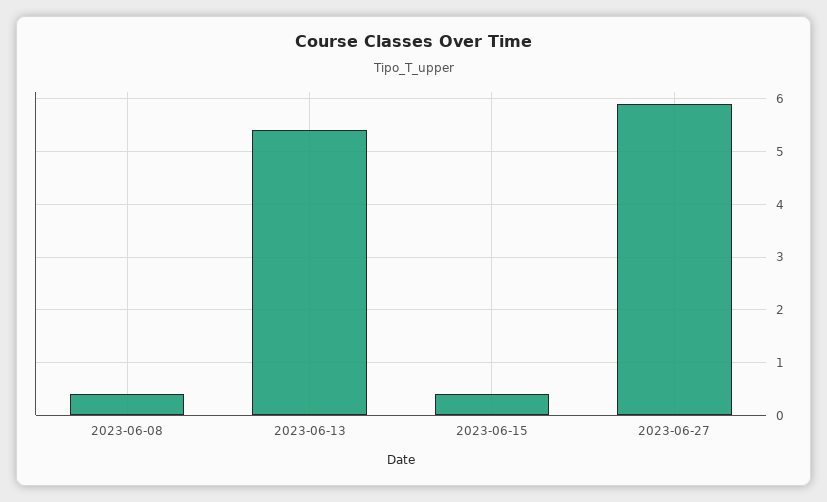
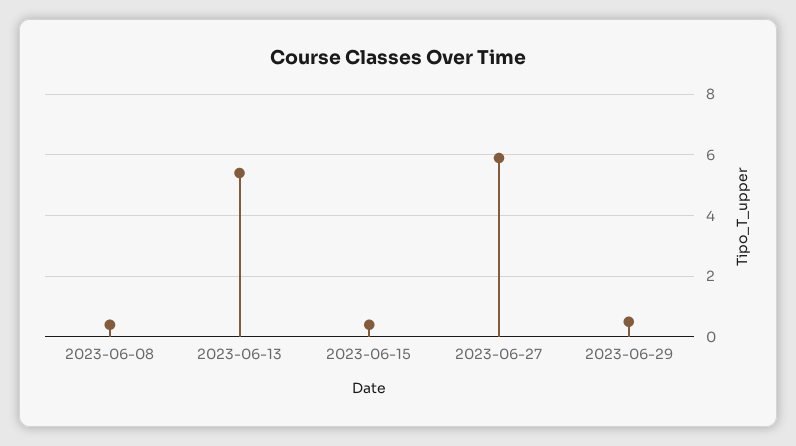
2023-06-29: none -> 0.5

